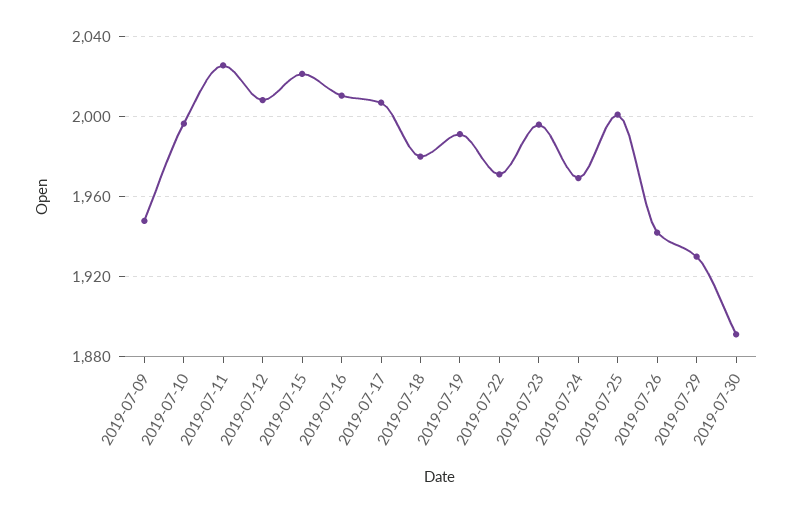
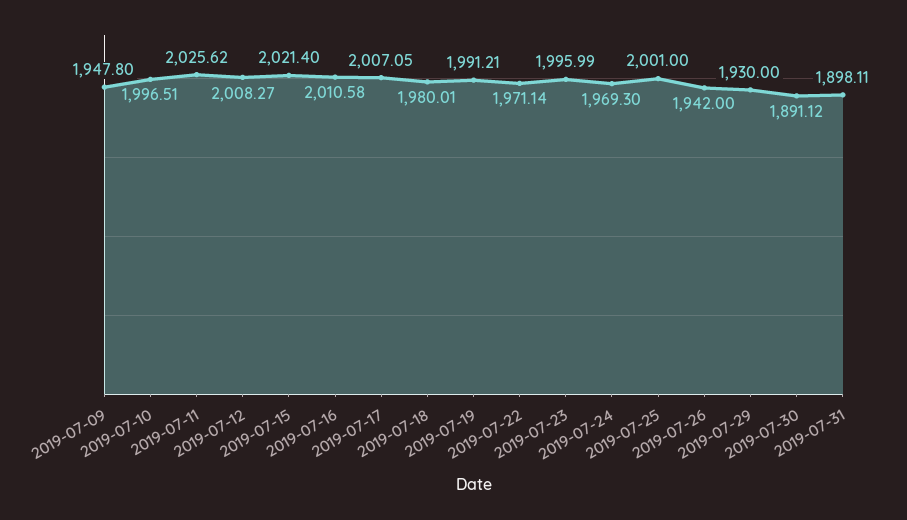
2019-07-31: none -> 1898.11

